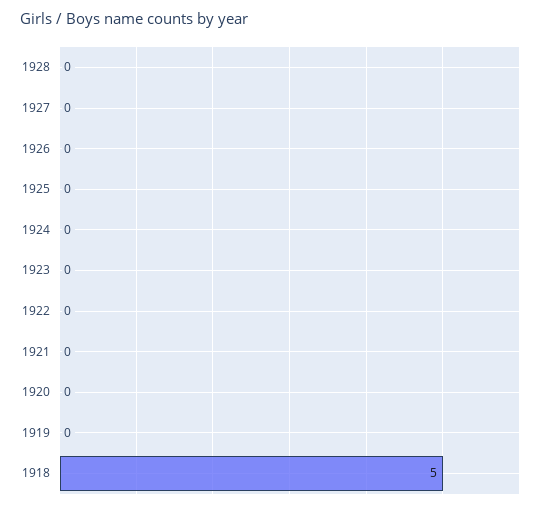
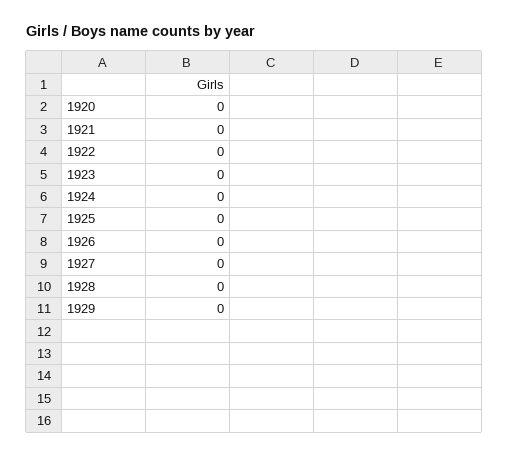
1919: 0 -> none
1918: 5 -> none
1929: none -> 0

